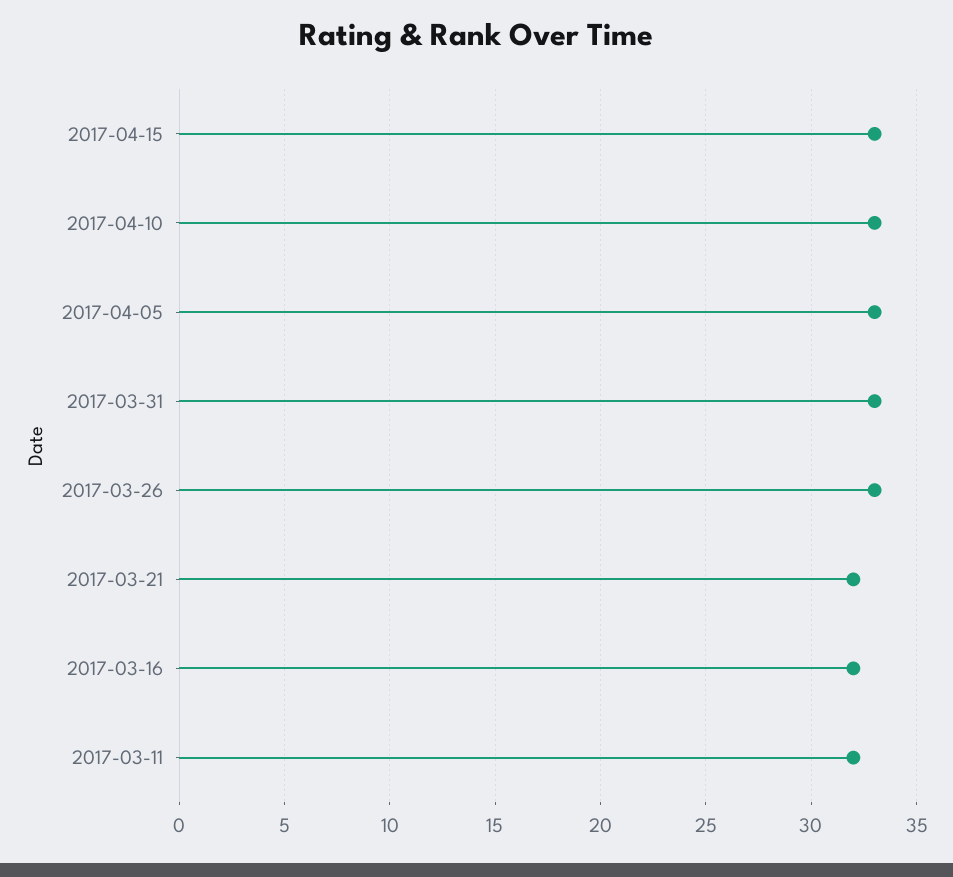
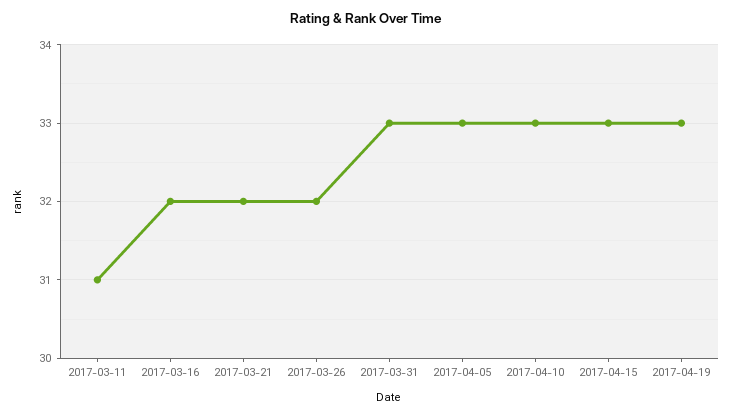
2017-03-26: 33 -> 32
2017-03-11: 32 -> 31
2017-04-19: none -> 33

